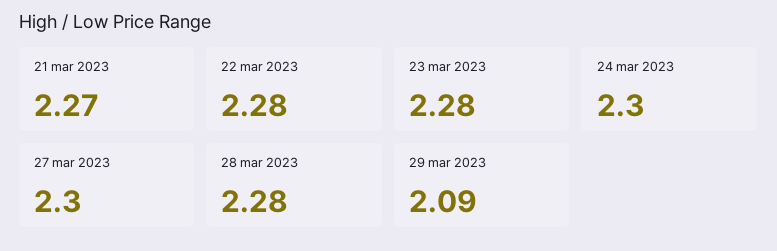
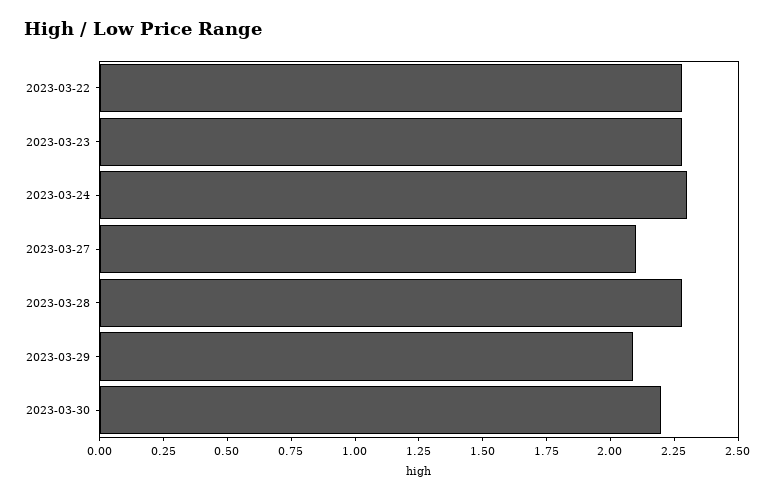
21 mar 2023: 2.27 -> none
27 mar 2023: 2.3 -> 2.1
2023-03-30: none -> 2.2

